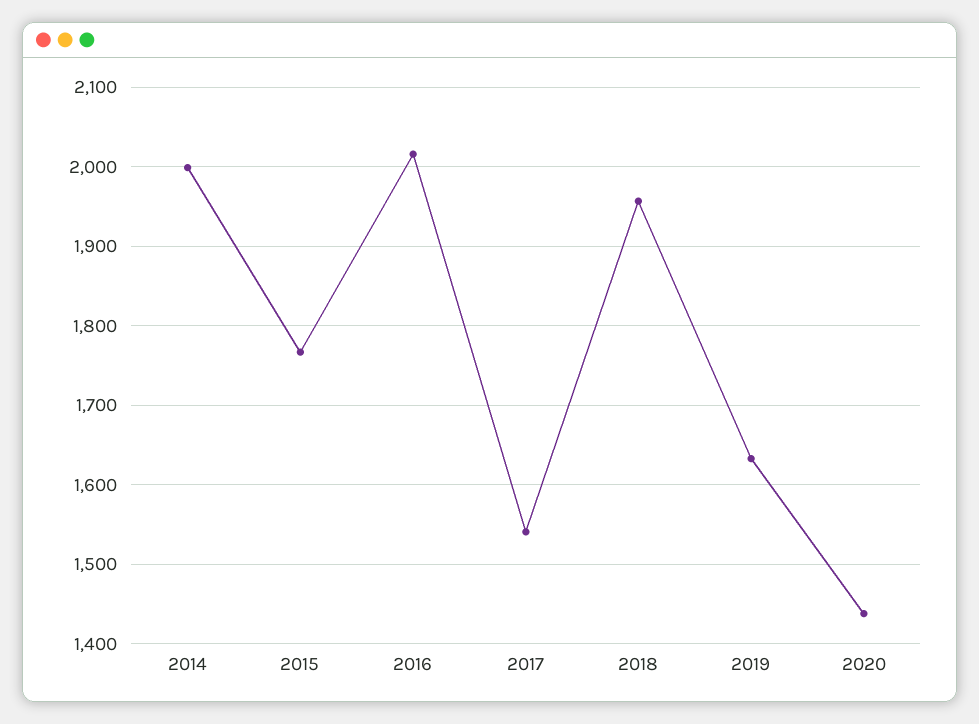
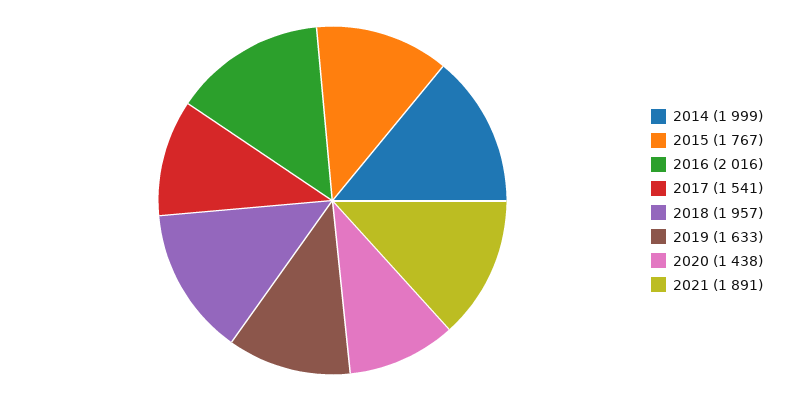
2021: none -> 1891

